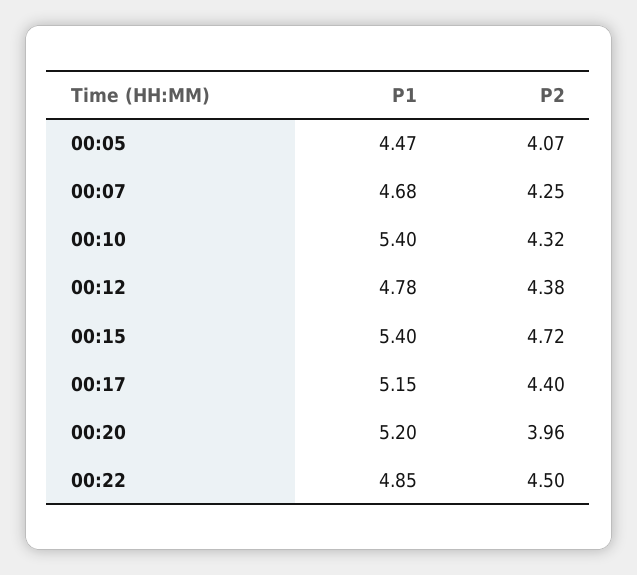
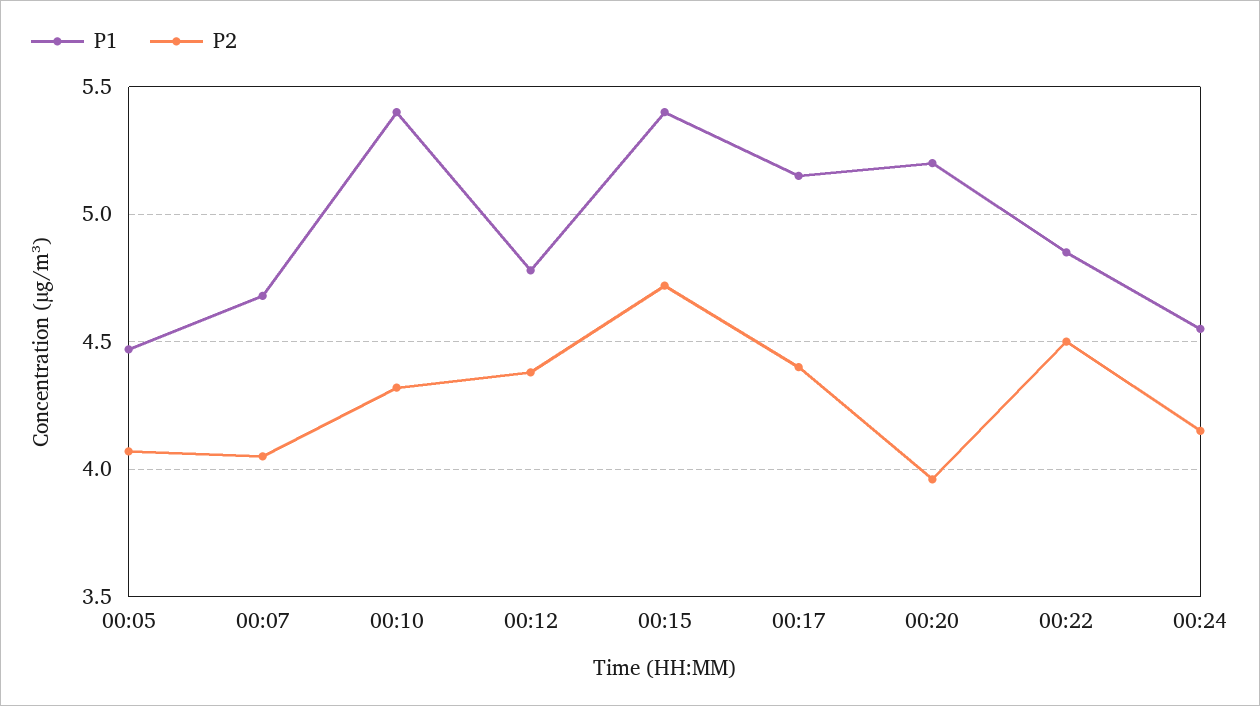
P2, 00:07: 4.25 -> 4.05
P1, 00:24: none -> 4.55
P2, 00:24: none -> 4.15

